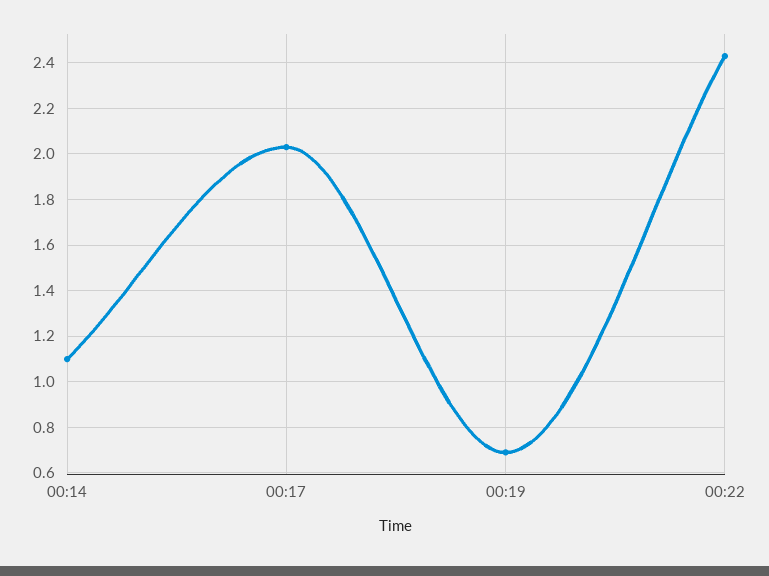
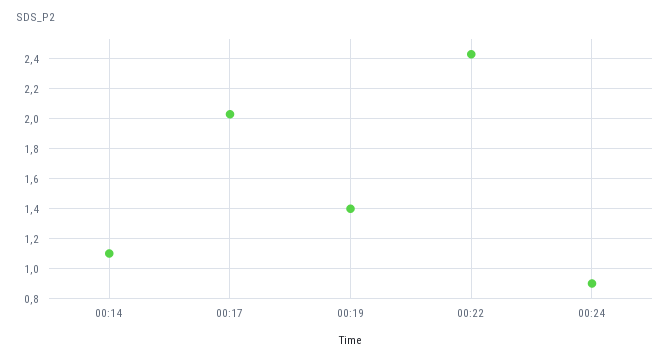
00:19: 0.7 -> 1.4
00:24: none -> 0.9

